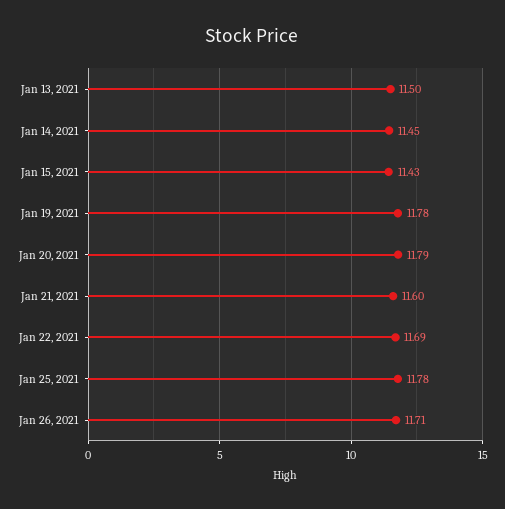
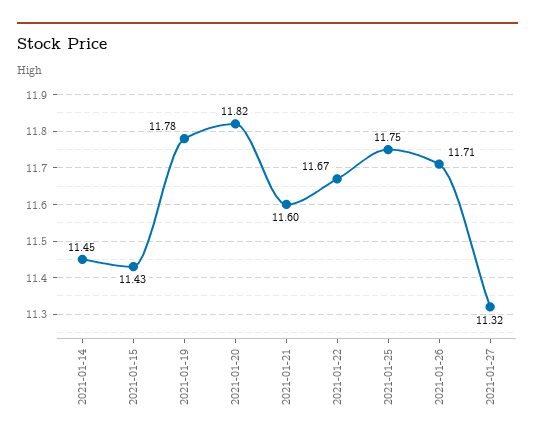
Jan 13, 2021: 11.5 -> none
Jan 20, 2021: 11.79 -> 11.82
Jan 22, 2021: 11.69 -> 11.67
Jan 25, 2021: 11.78 -> 11.75
2021-01-27: none -> 11.32

